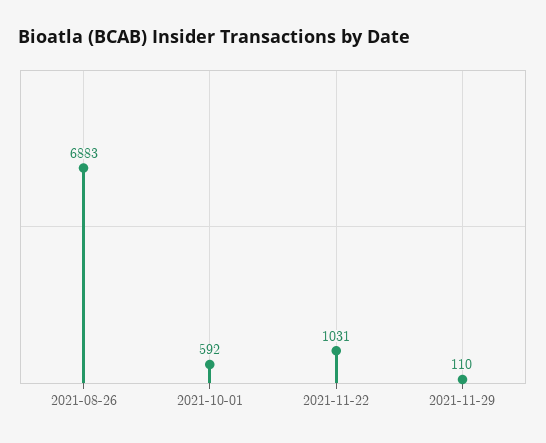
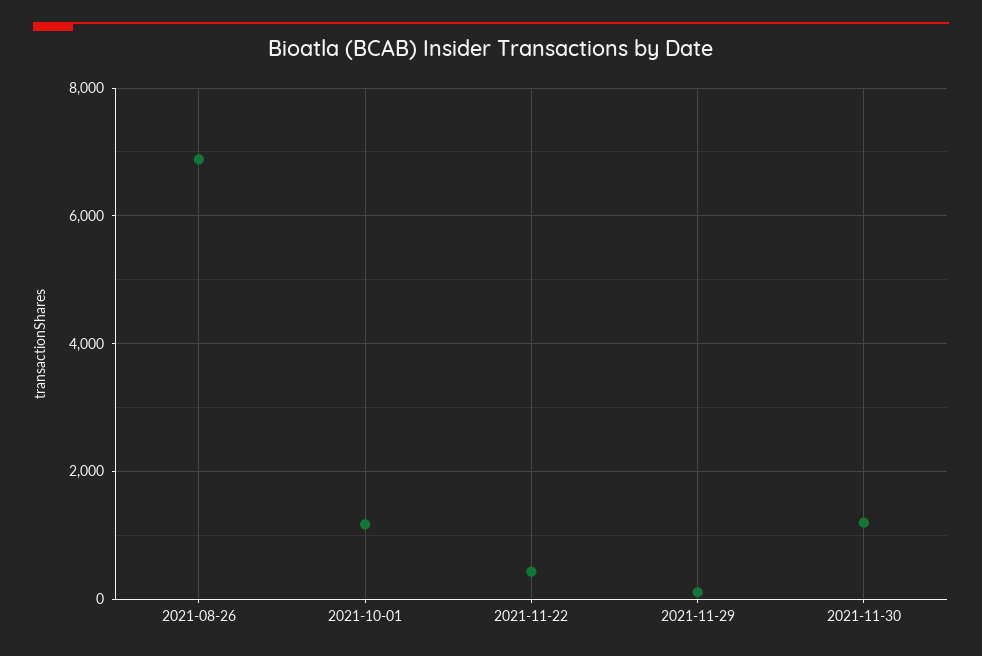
2021-10-01: 592 -> 1200
2021-11-22: 1031 -> 400
2021-11-30: none -> 1200

